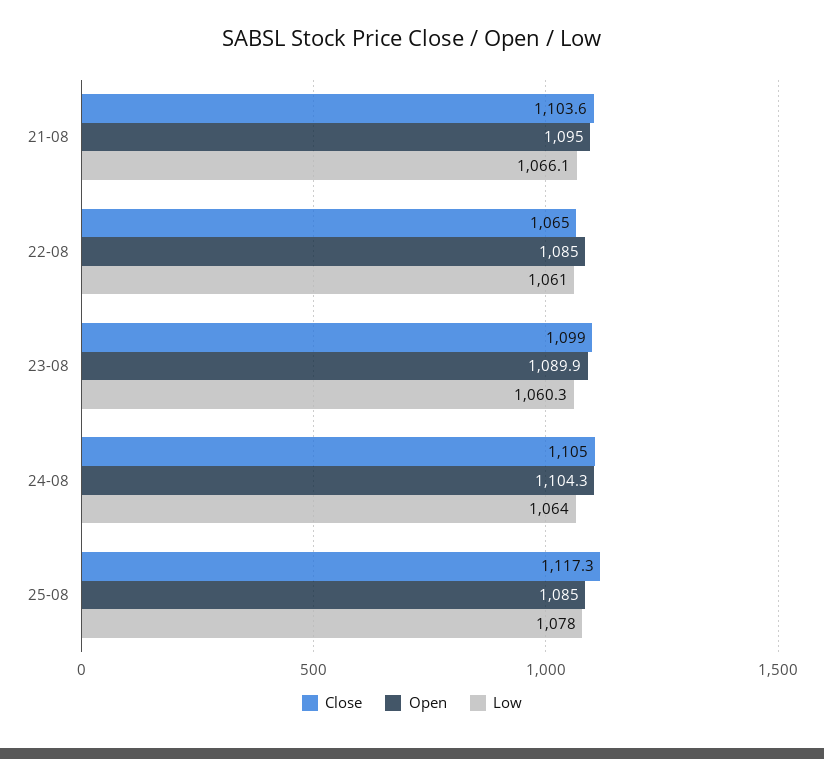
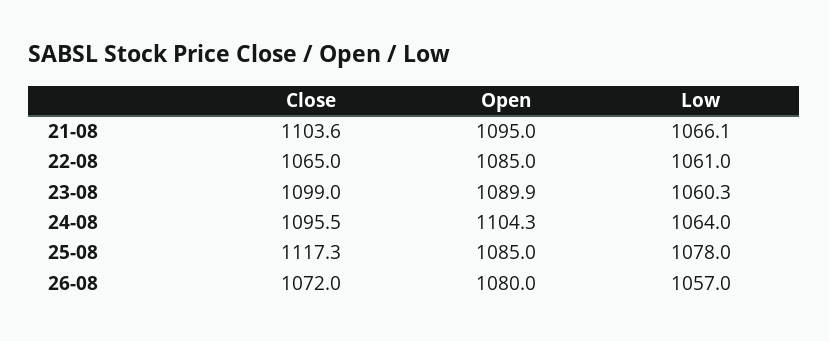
Close, 24-08: 1105 -> 1095.5
Close, 26-08: none -> 1072
Open, 26-08: none -> 1080
Low, 26-08: none -> 1057

